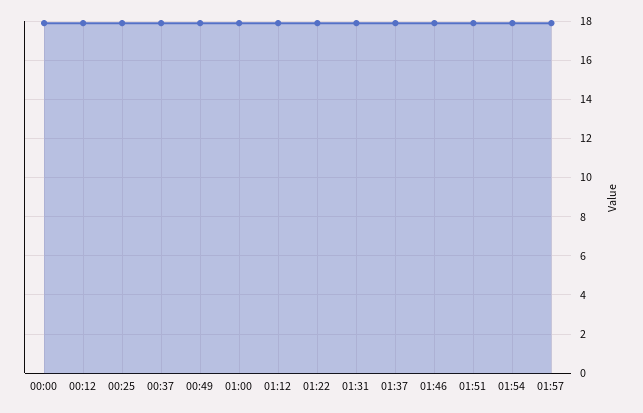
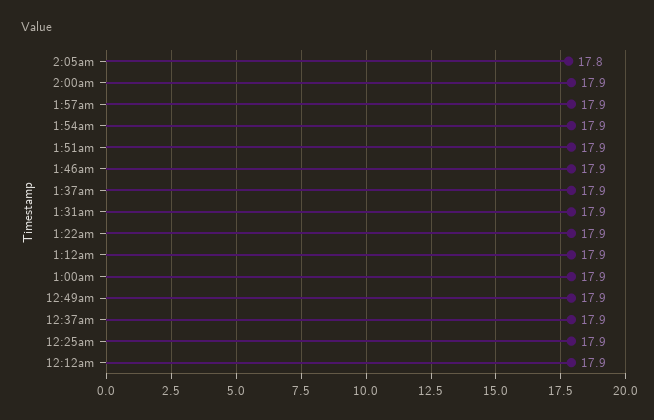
00:00: 18 -> none
2:05am: none -> 17.8
2:00am: none -> 17.9

